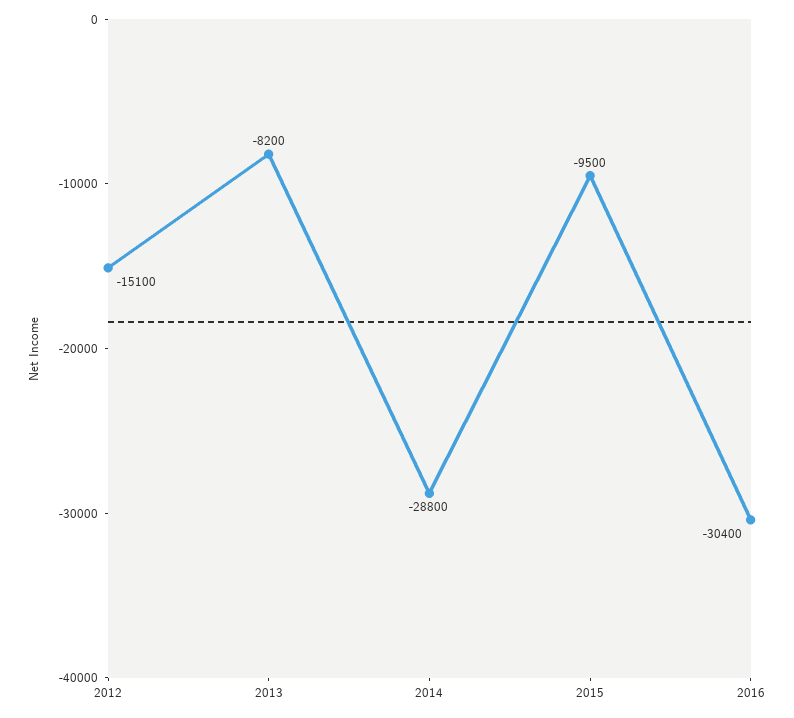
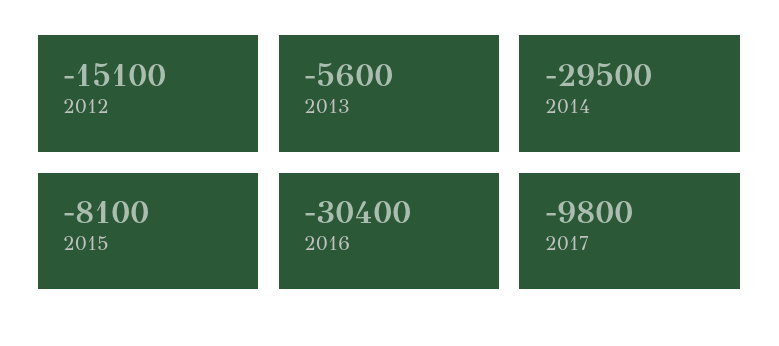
2013: -8200 -> -5600
2014: -28800 -> -29500
2015: -9500 -> -8100
2017: none -> -9800

